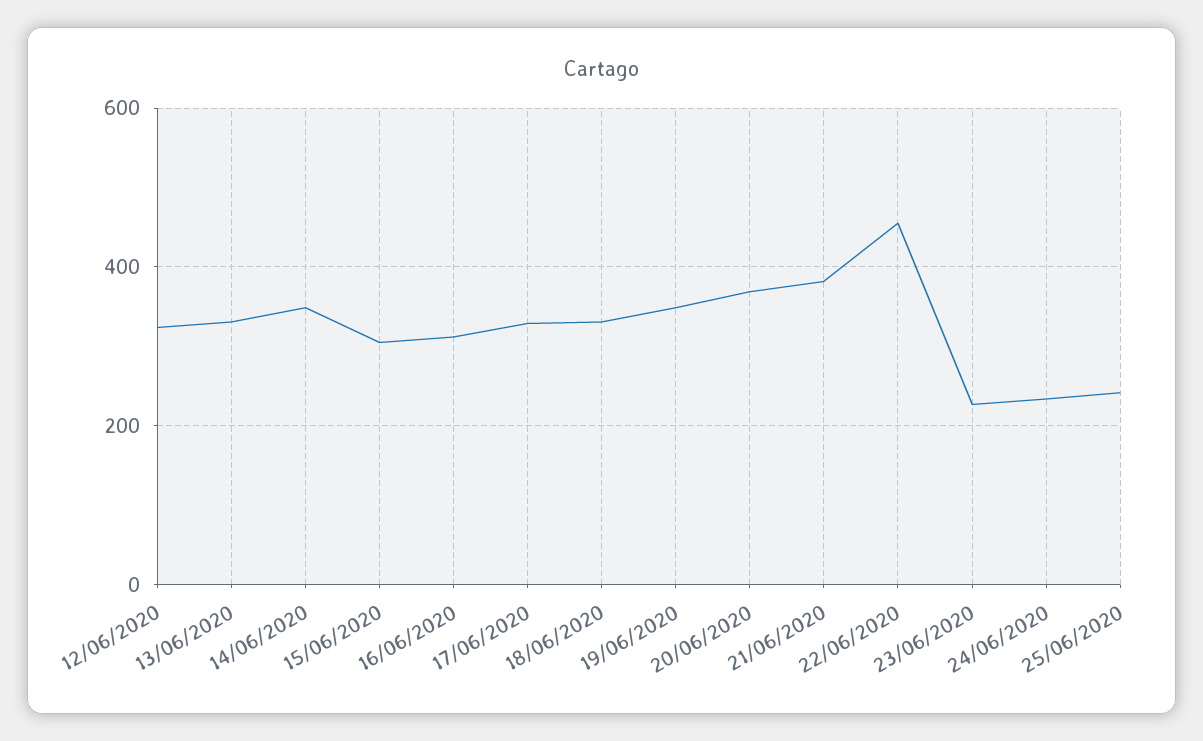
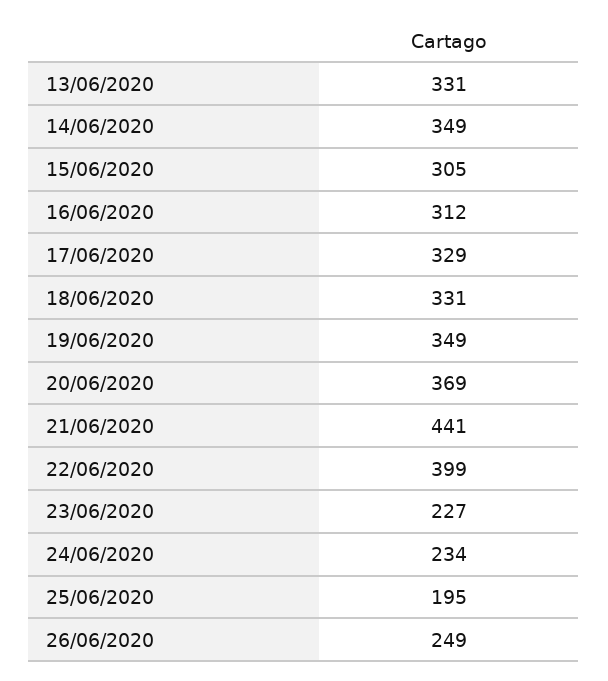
12/06/2020: 320 -> none
21/06/2020: 380 -> 441
22/06/2020: 460 -> 399
25/06/2020: 240 -> 195
26/06/2020: none -> 249

